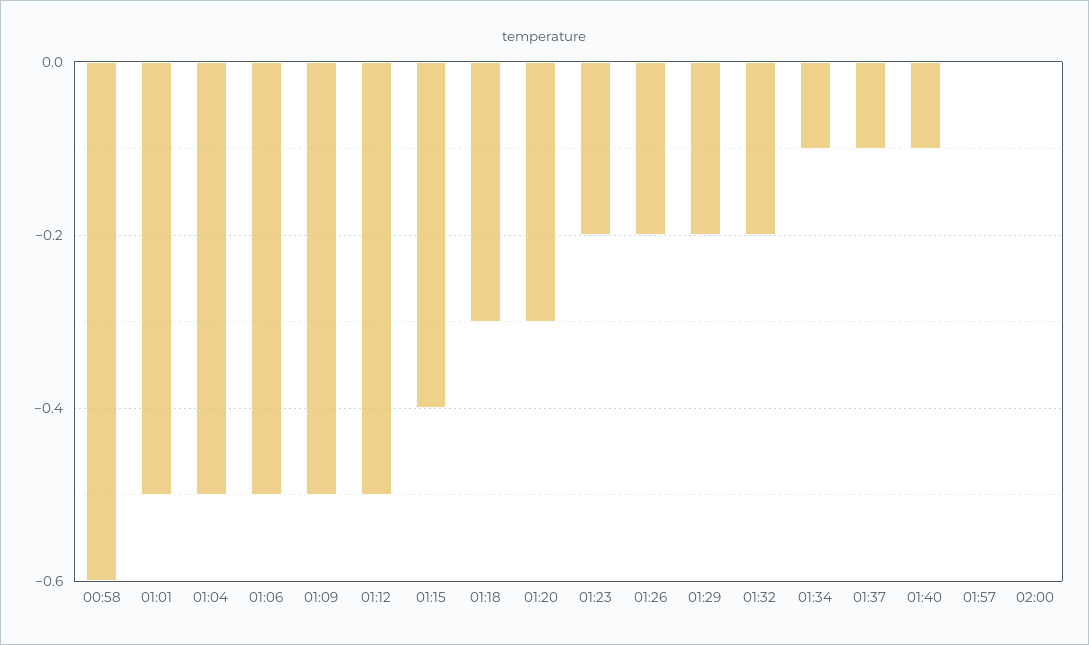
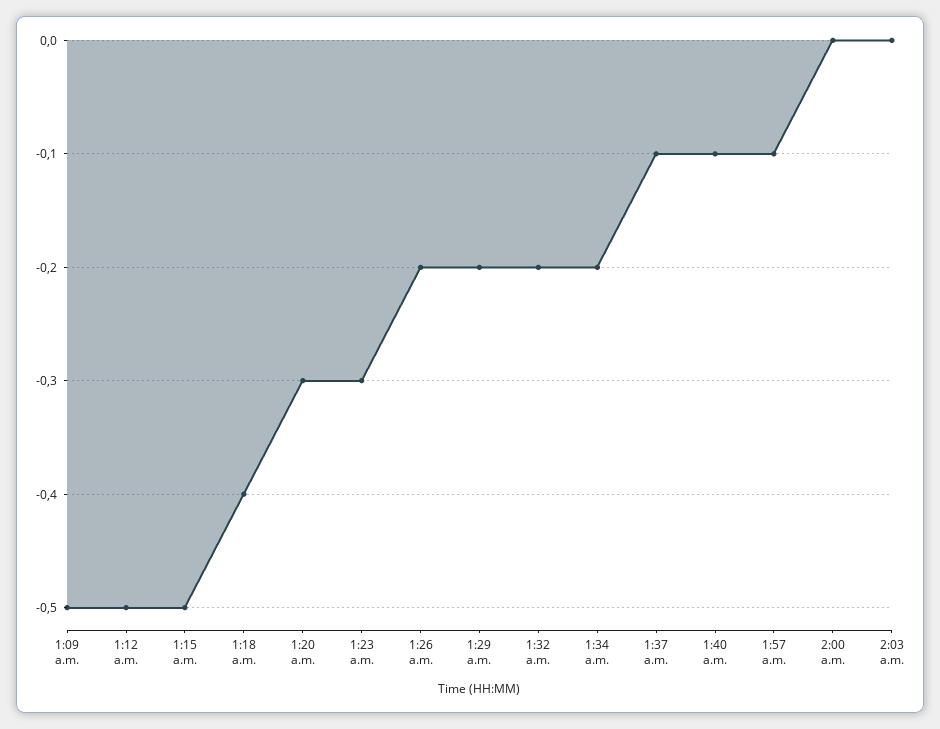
00:58: -0.6 -> none
01:01: -0.5 -> none
01:04: -0.5 -> none
01:06: -0.5 -> none
01:15: -0.4 -> -0.5
01:18: -0.3 -> -0.4
01:23: -0.2 -> -0.3
01:34: -0.1 -> -0.2
01:57: 0 -> -0.1
2:03 a.m.: none -> 0

